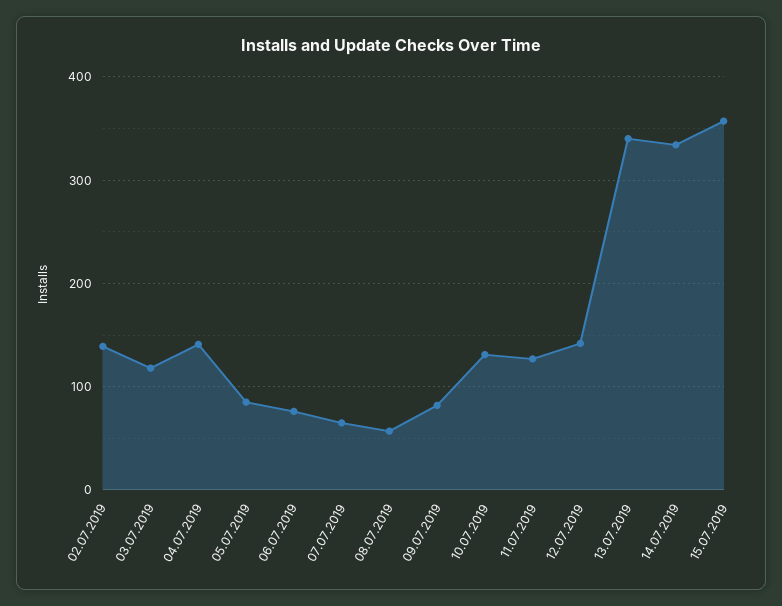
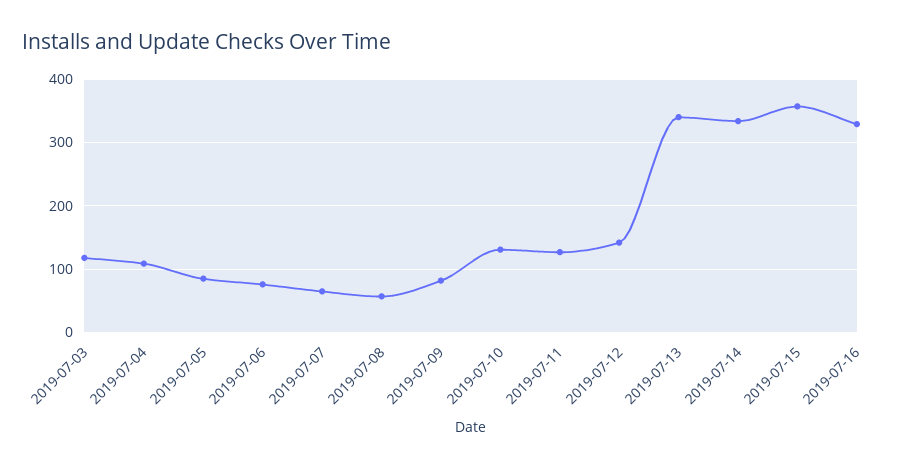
02.07.2019: 140 -> none
04.07.2019: 140 -> 110
2019-07-16: none -> 330

